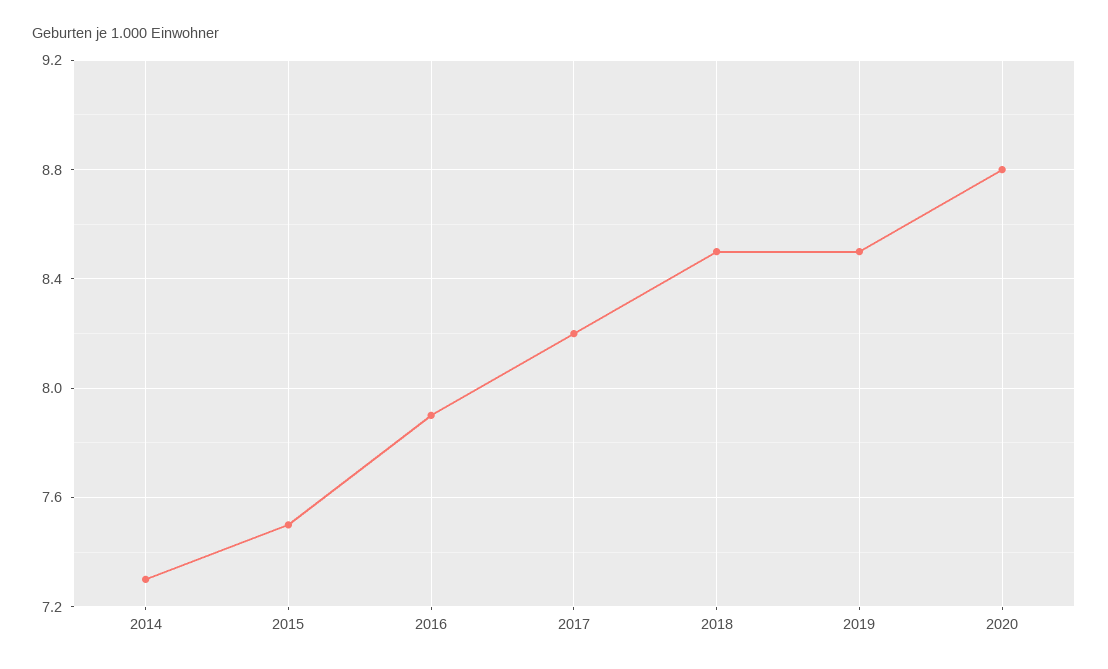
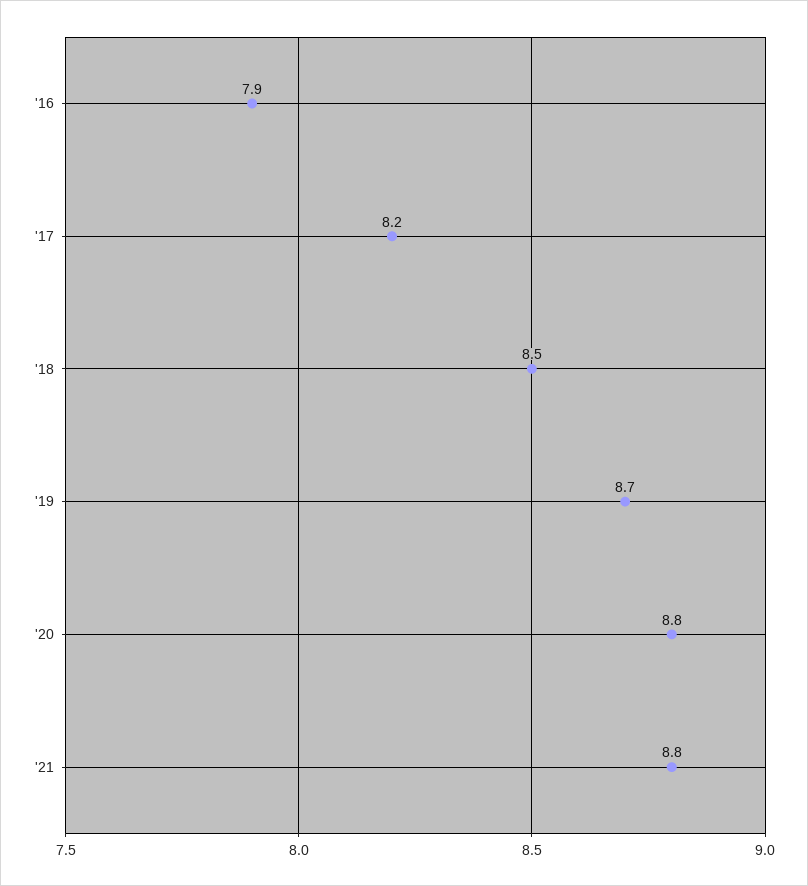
2014: 7.3 -> none
2015: 7.5 -> none
2019: 8.5 -> 8.7
'21: none -> 8.8

